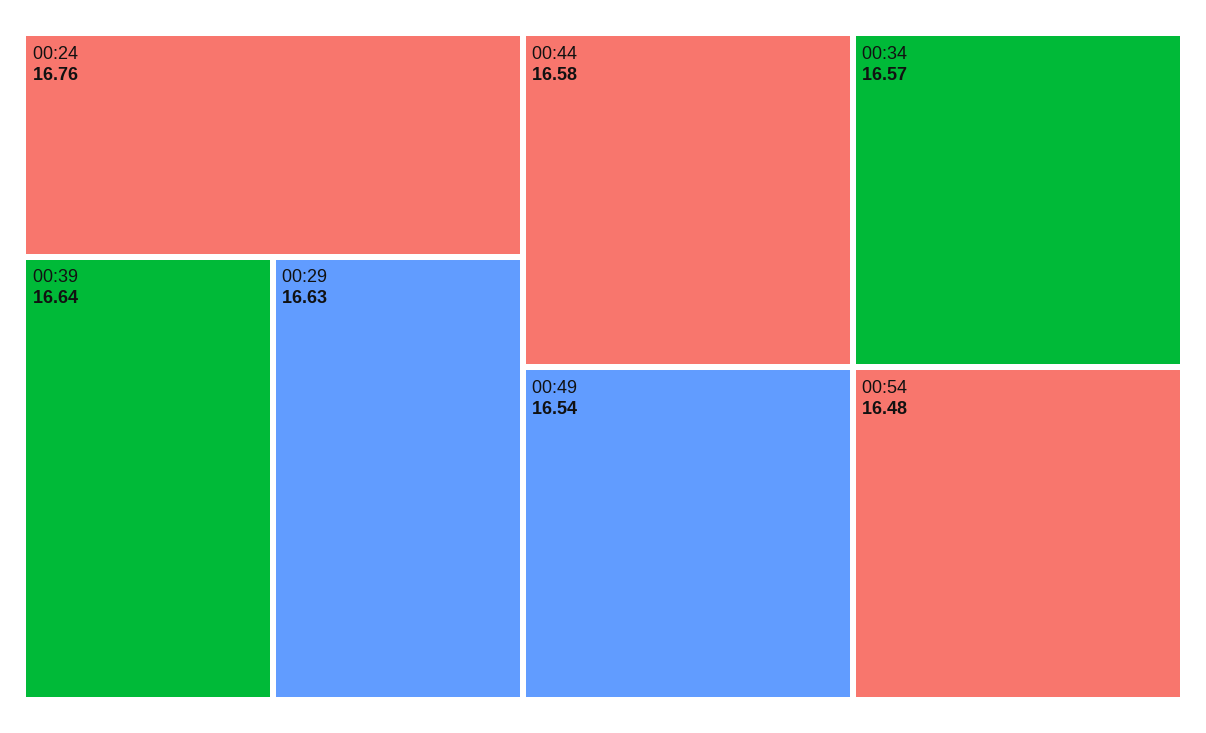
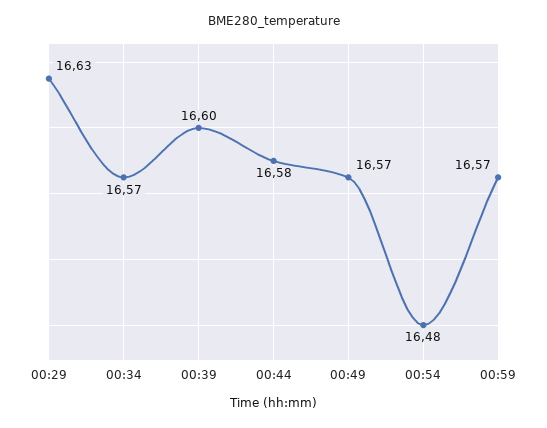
00:24: 16.76 -> none
00:39: 16.64 -> 16.6
00:49: 16.54 -> 16.57
00:59: none -> 16.57

